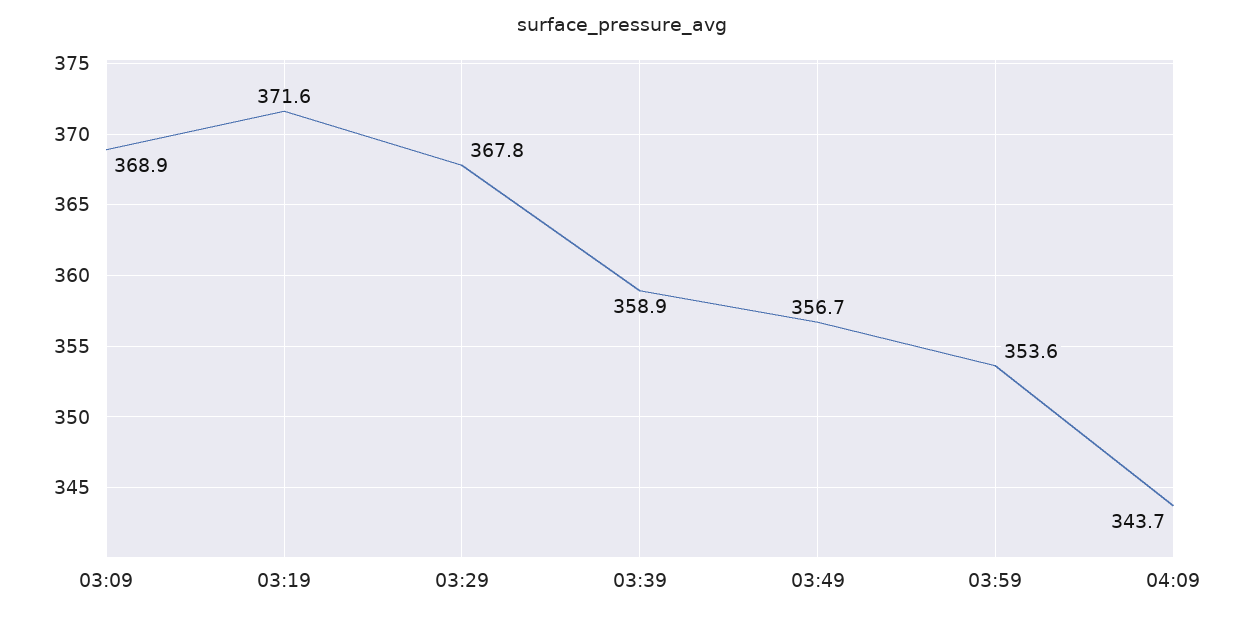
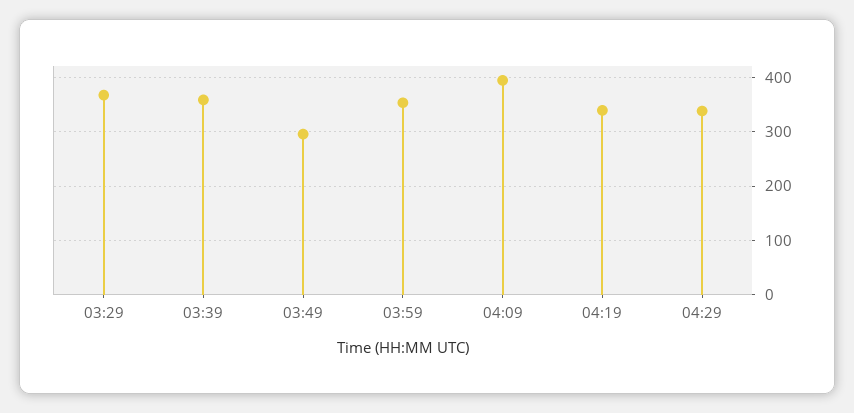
03:09: 368.9 -> none
03:19: 371.6 -> none
03:49: 356.7 -> 300
04:09: 343.7 -> 400
04:19: none -> 340
04:29: none -> 340

